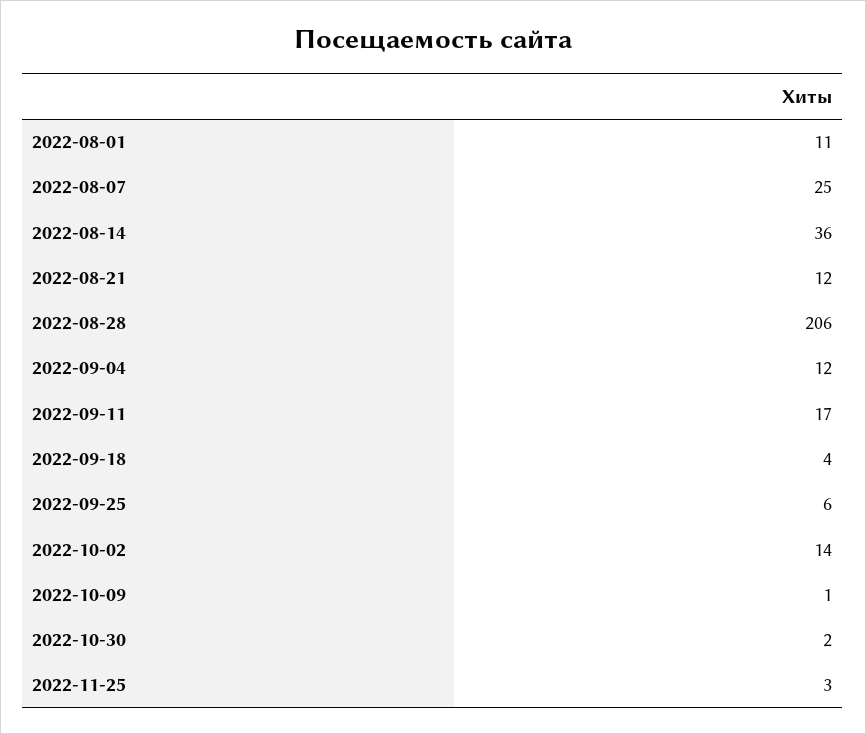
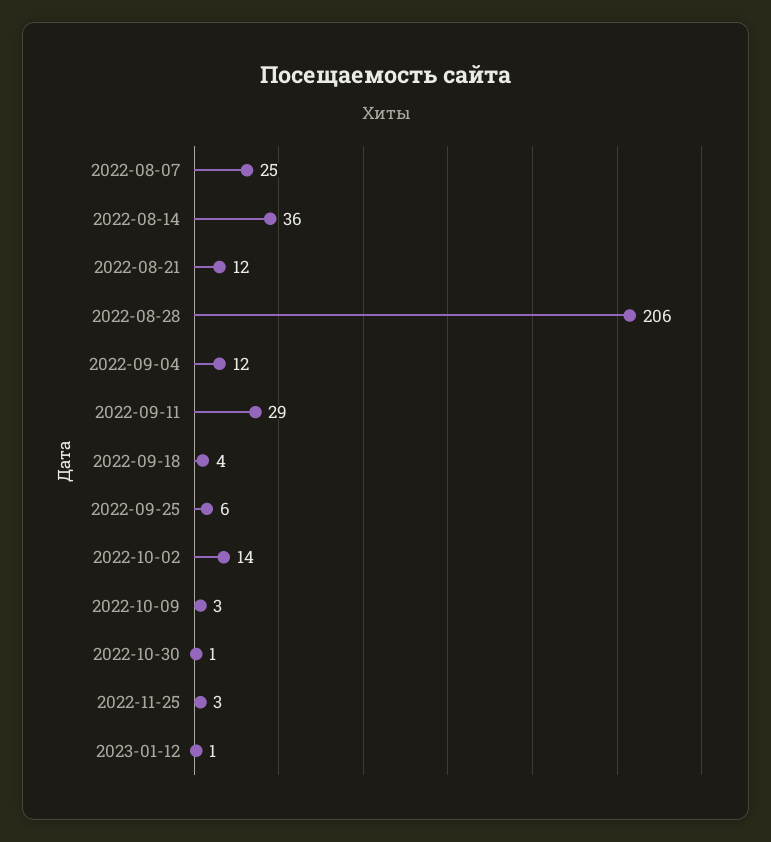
2022-08-01: 11 -> none
2022-09-11: 17 -> 29
2022-10-09: 1 -> 3
2022-10-30: 2 -> 1
2023-01-12: none -> 1

